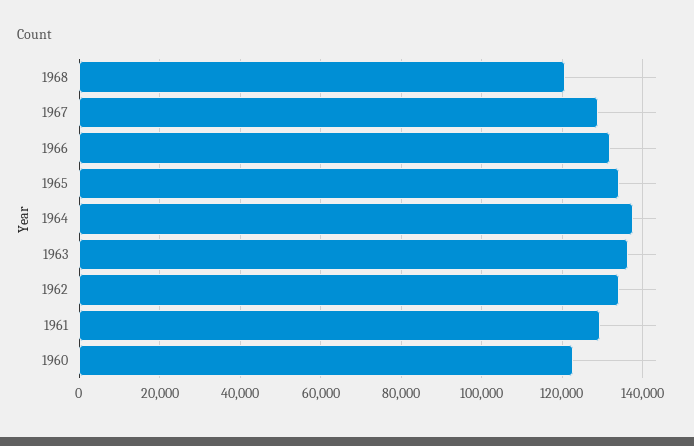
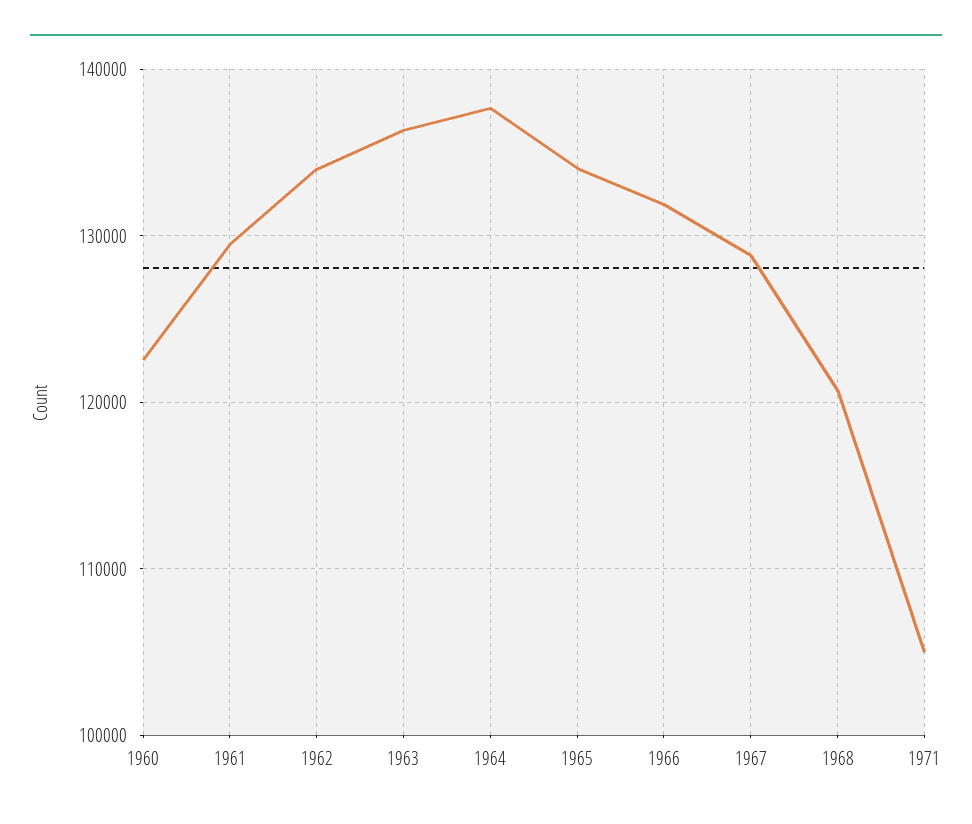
1971: none -> 105000

